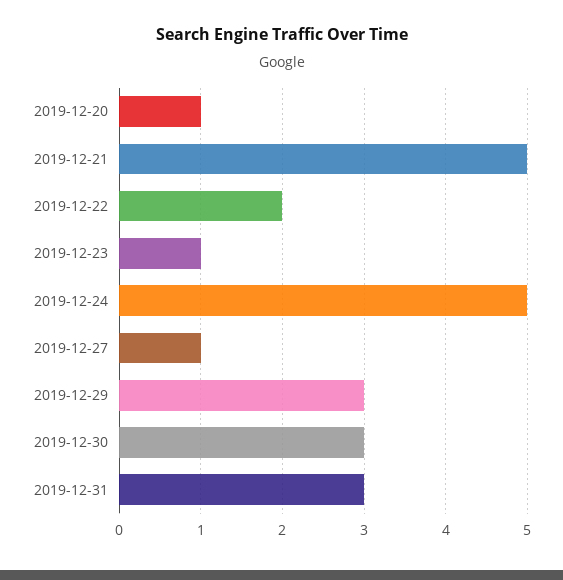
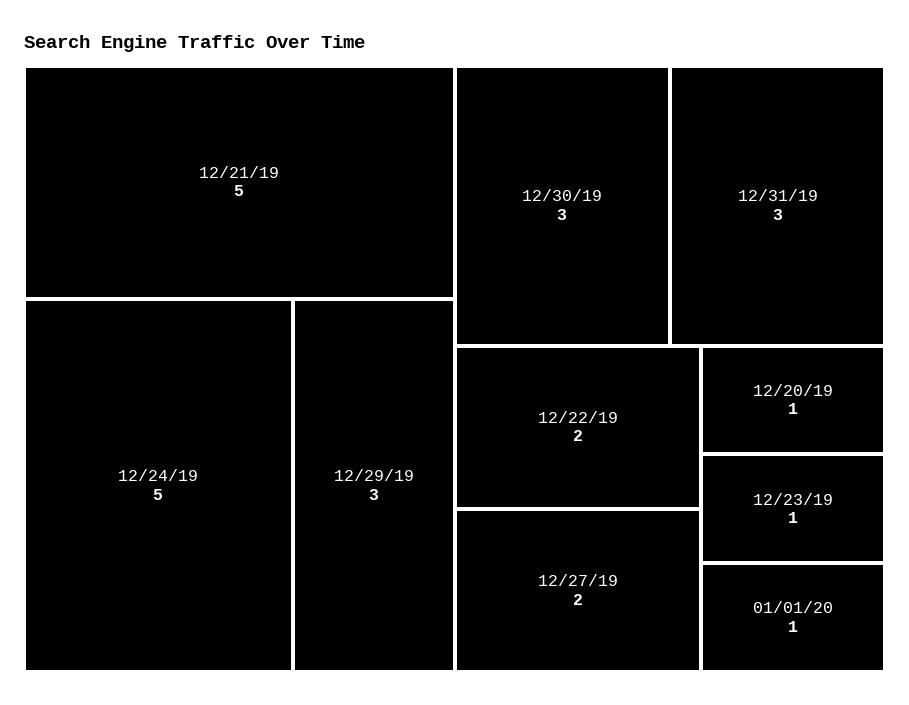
2019-12-27: 1 -> 2
01/01/20: none -> 1

